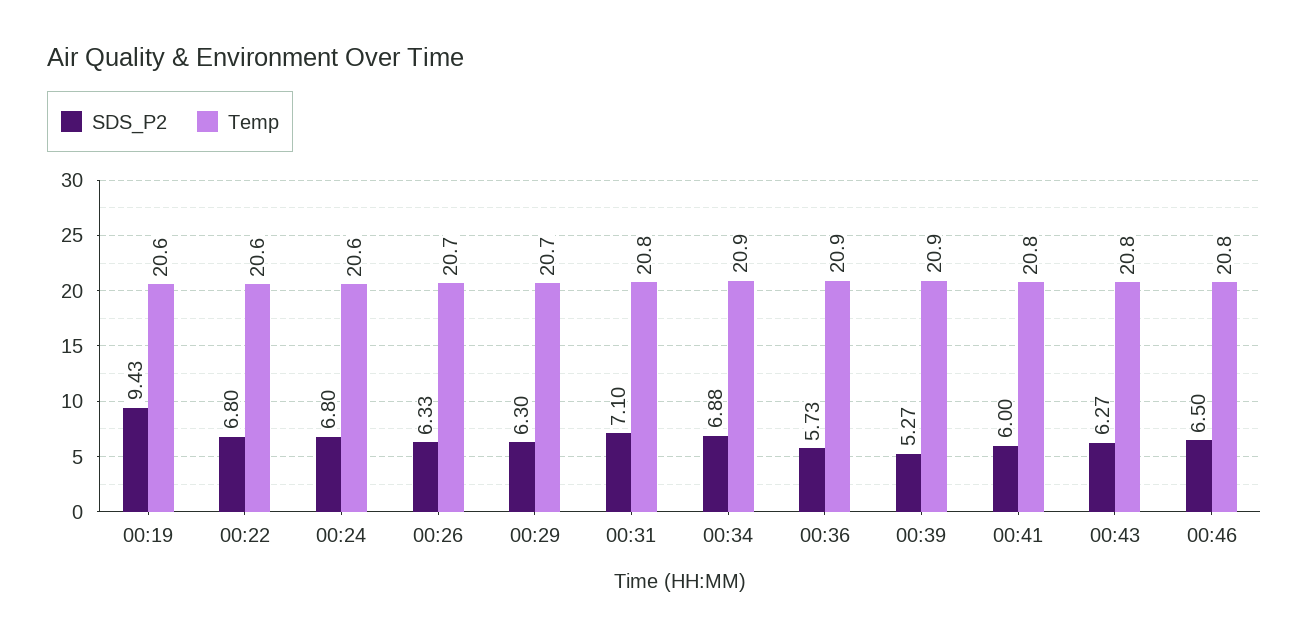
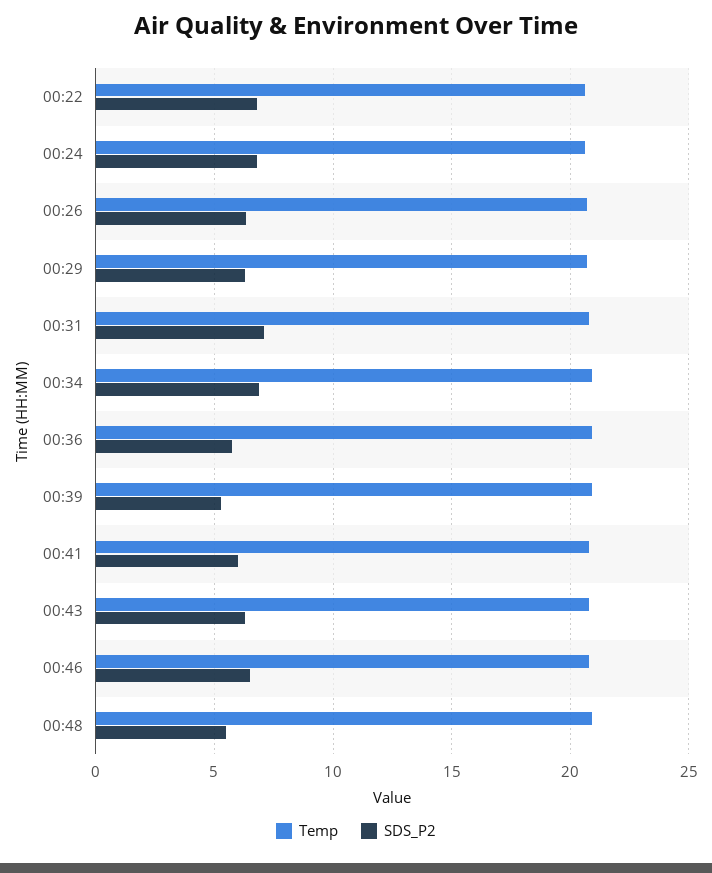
SDS_P2, 00:19: 9.43 -> none
Temp, 00:19: 20.6 -> none
Temp, 00:48: none -> 21
SDS_P2, 00:48: none -> 5.5

